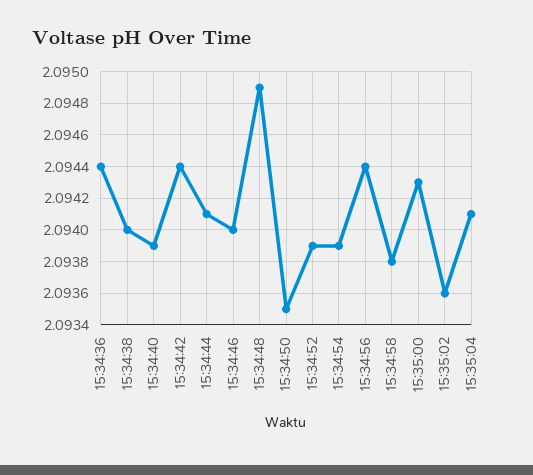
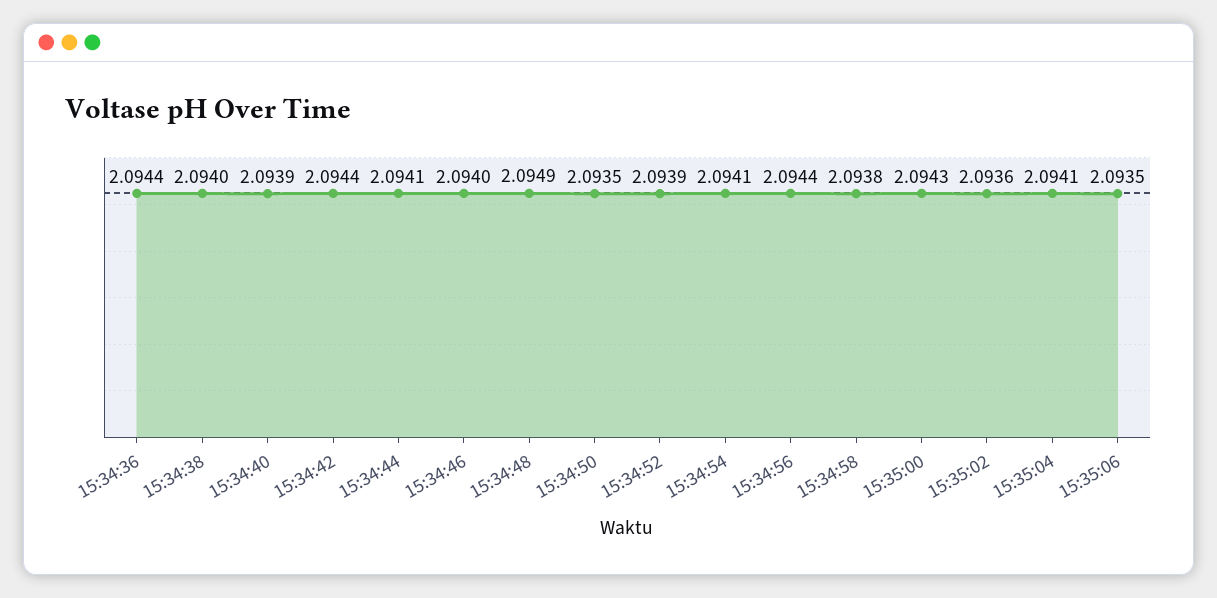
15:34:54: 2.0939 -> 2.0941
15:35:06: none -> 2.0935

